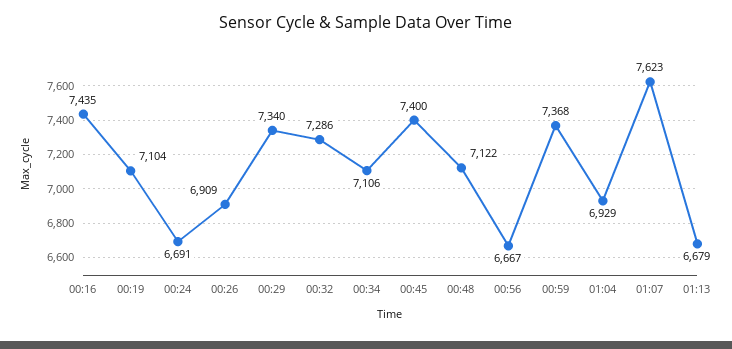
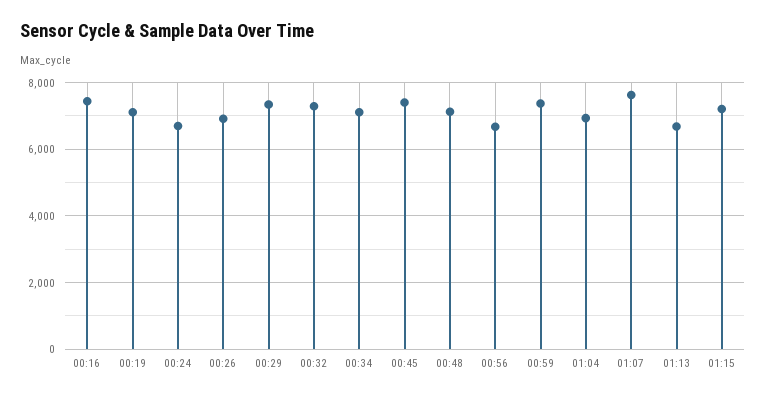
01:15: none -> 7200

